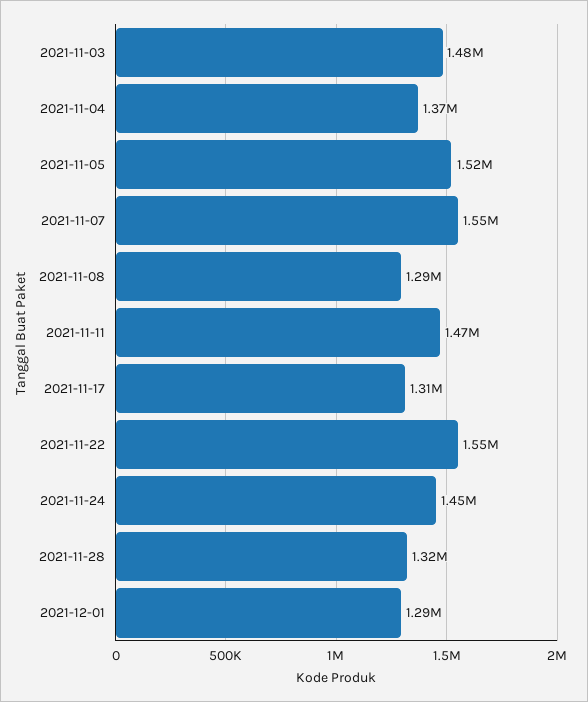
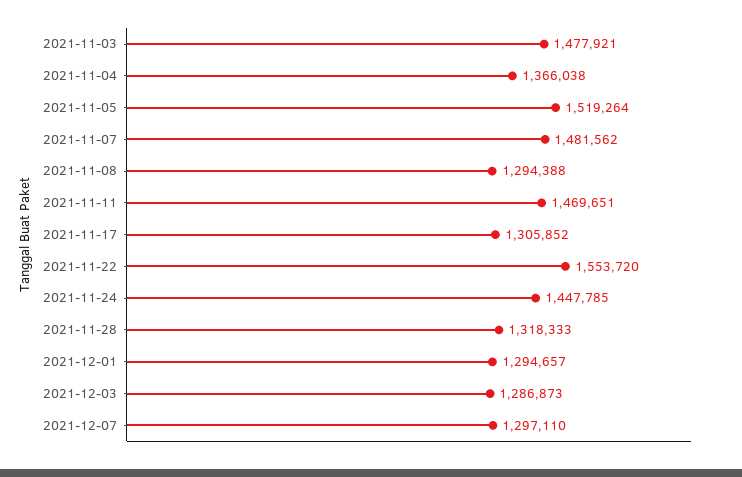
2021-11-07: 1550000 -> 1481562
2021-12-03: none -> 1286873
2021-12-07: none -> 1297110

